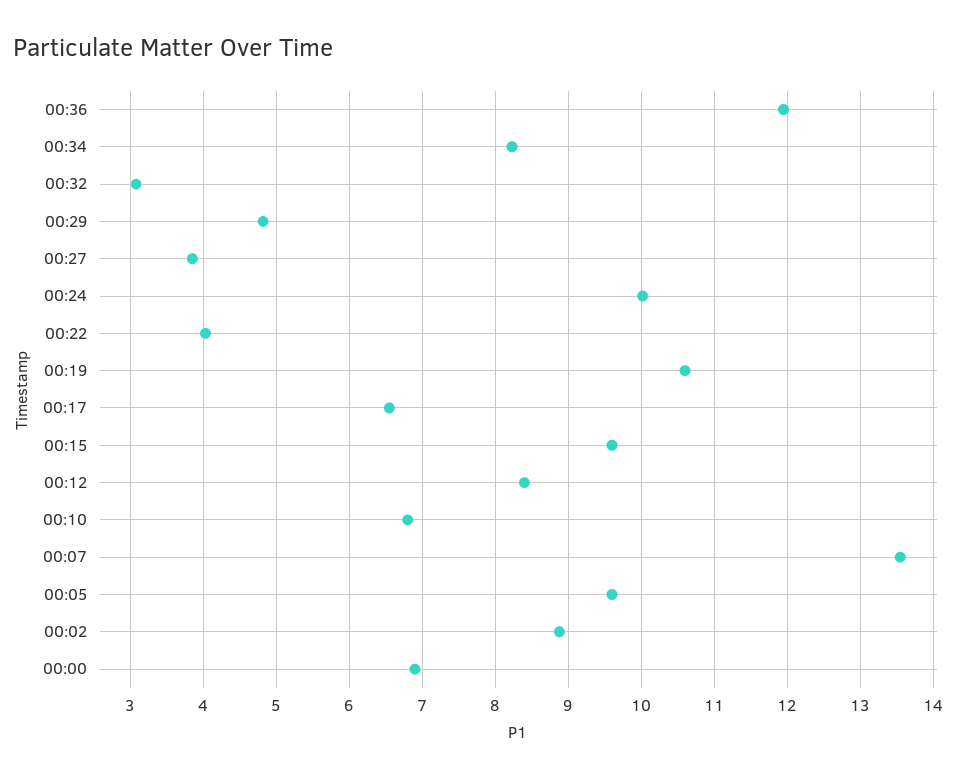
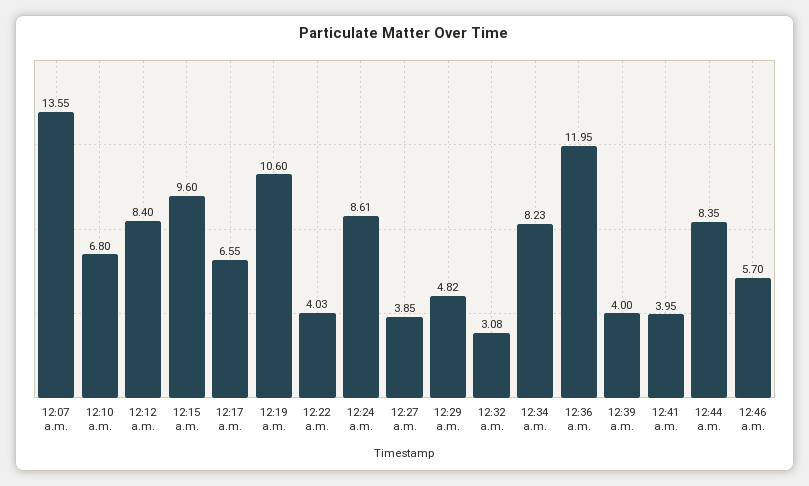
00:24: 10 -> 8.61
00:05: 9.6 -> none
00:02: 8.9 -> none
00:00: 6.9 -> none
12:39 a.m.: none -> 4
12:41 a.m.: none -> 3.95
12:44 a.m.: none -> 8.35
12:46 a.m.: none -> 5.7

